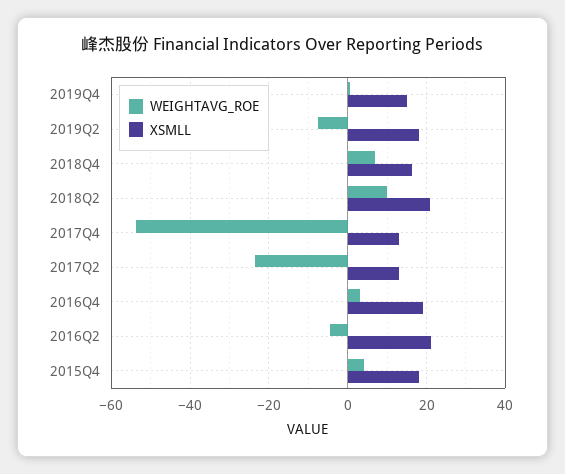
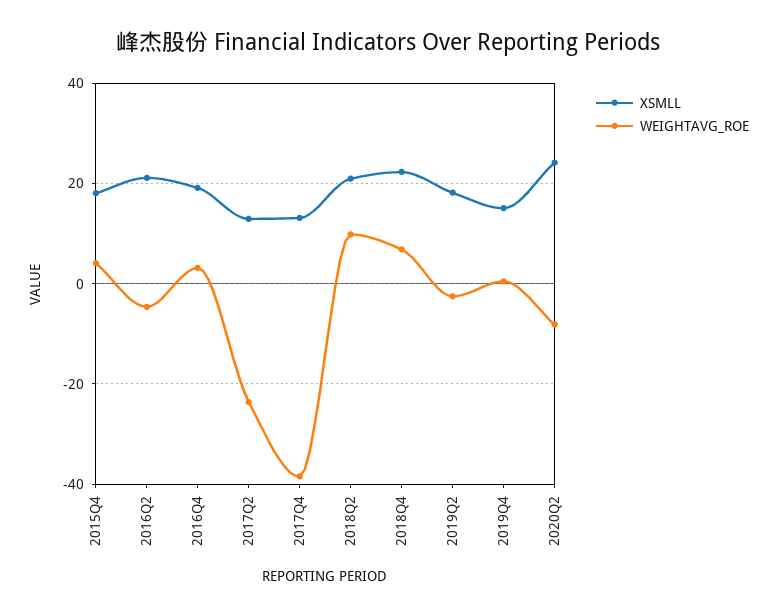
WEIGHTAVG_ROE, 2019Q2: -8 -> -2
XSMLL, 2018Q4: 16 -> 22
WEIGHTAVG_ROE, 2017Q4: -54 -> -38
XSMLL, 2020Q2: none -> 24
WEIGHTAVG_ROE, 2020Q2: none -> -8

